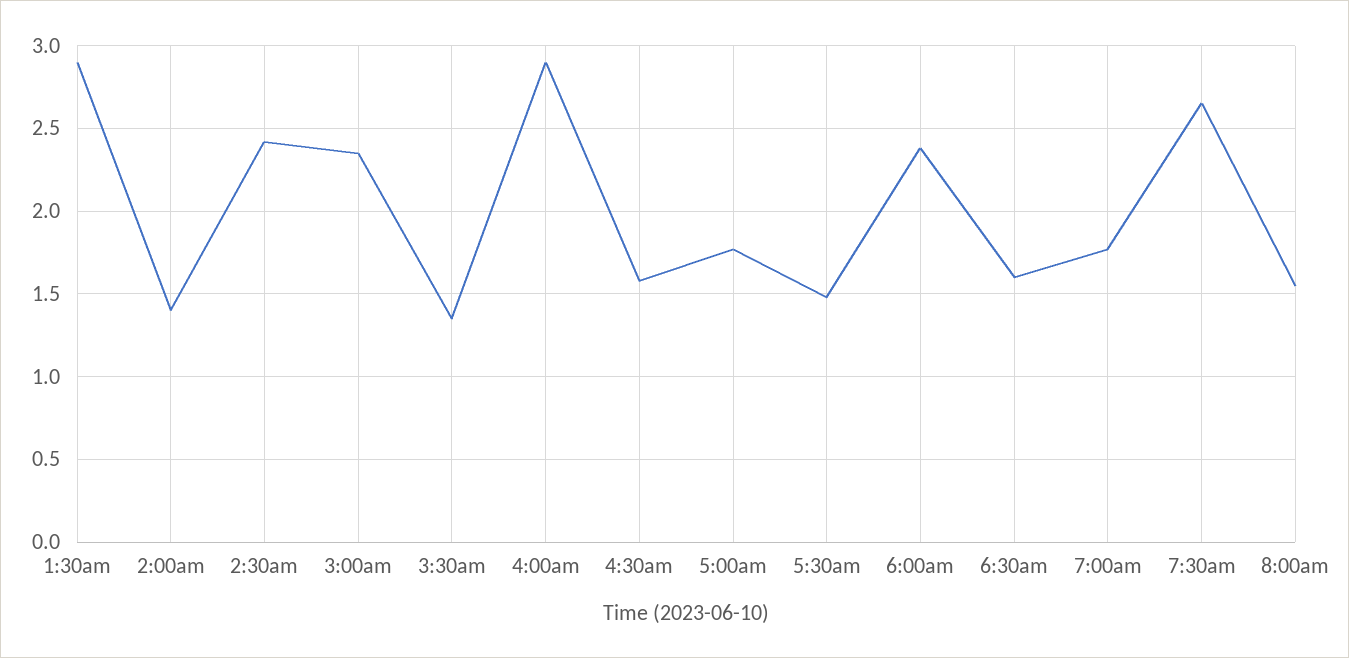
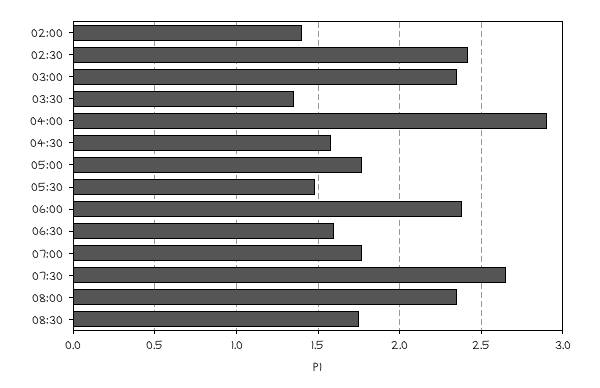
1:30am: 2.9 -> none
8:00am: 1.55 -> 2.35
08:30: none -> 1.75

